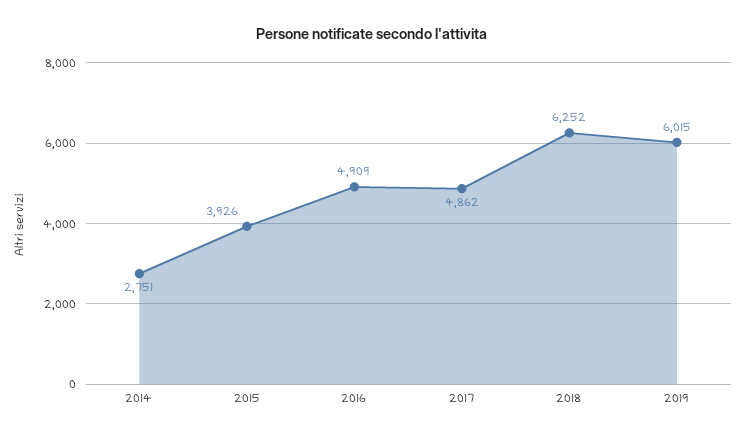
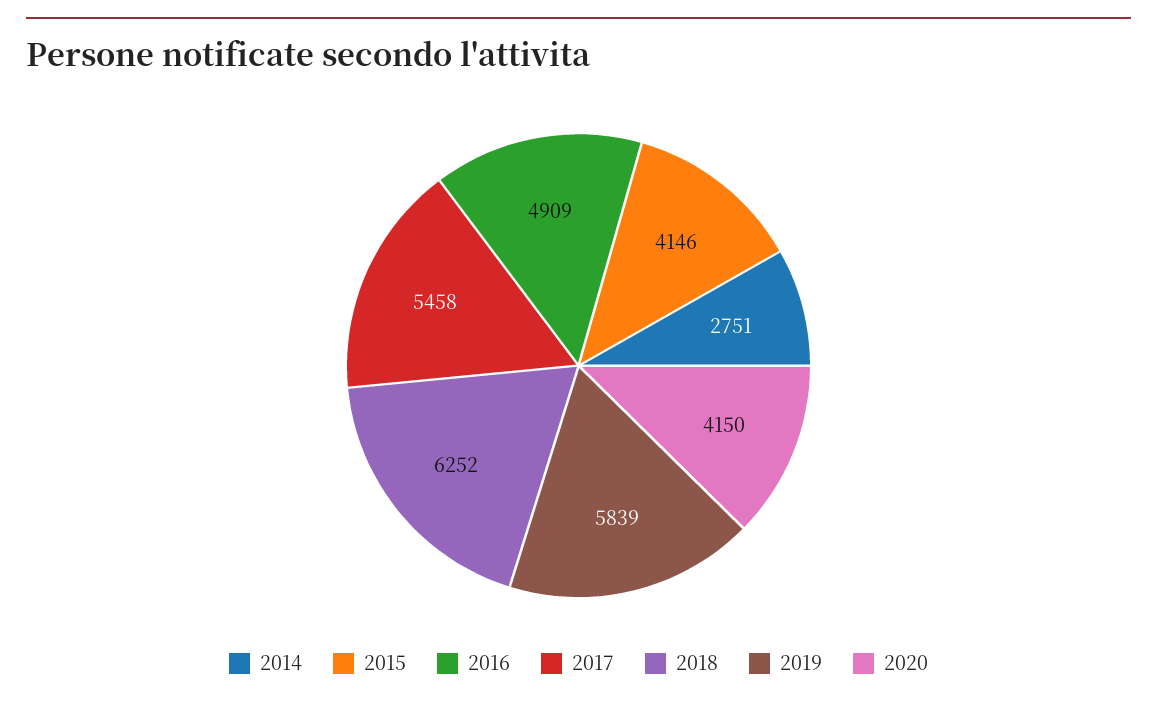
2015: 3926 -> 4146
2017: 4862 -> 5458
2019: 6015 -> 5839
2020: none -> 4150

